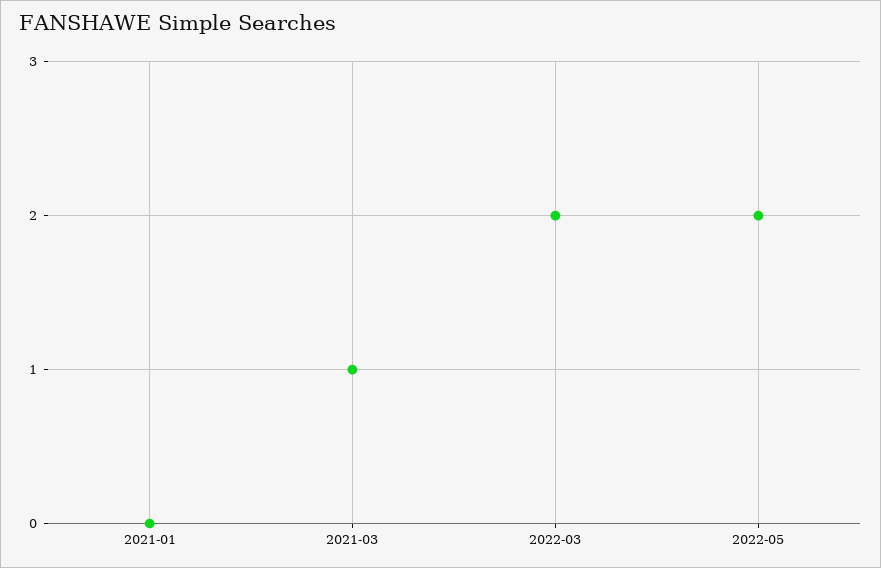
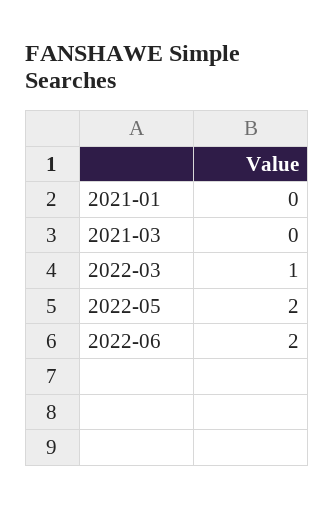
2021-03: 1 -> 0
2022-03: 2 -> 1
2022-06: none -> 2

